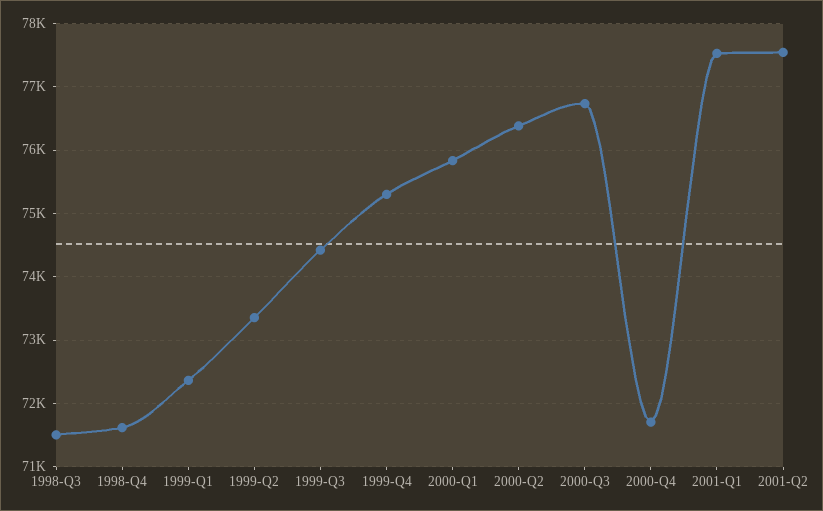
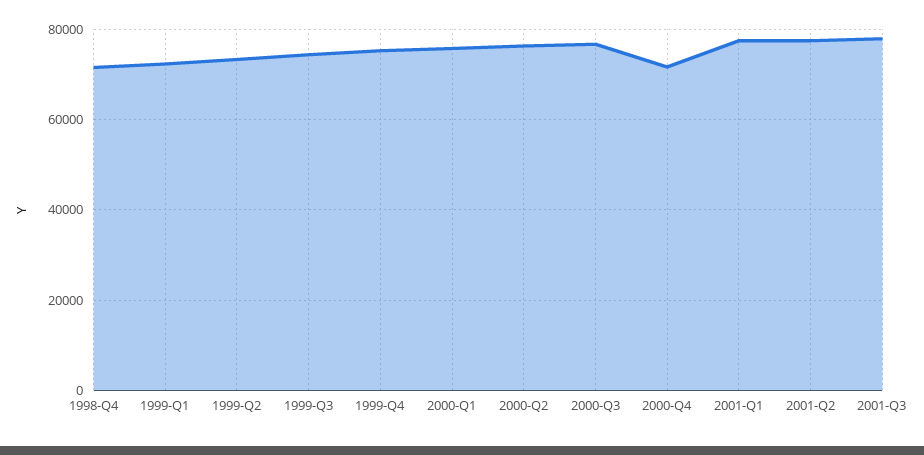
1998-Q3: 71500 -> none
2001-Q3: none -> 78000

